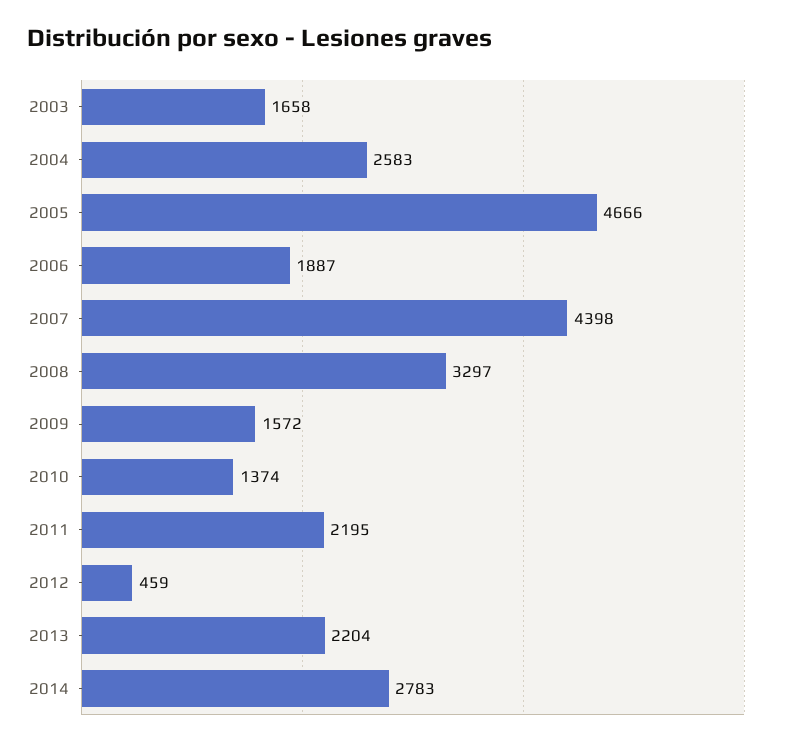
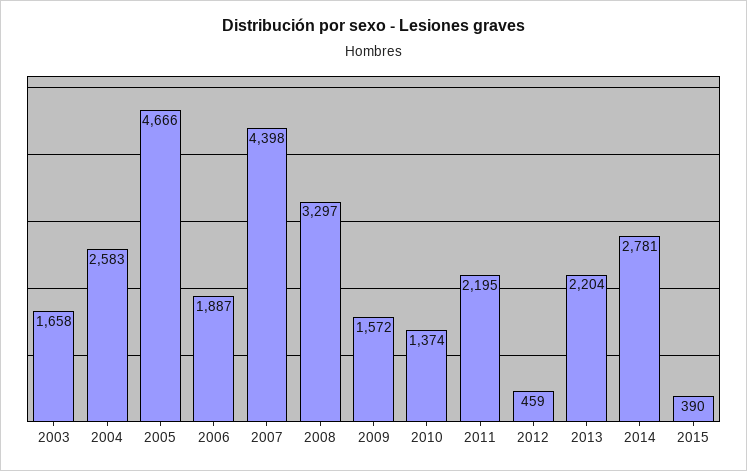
2014: 2783 -> 2781
2015: none -> 390

